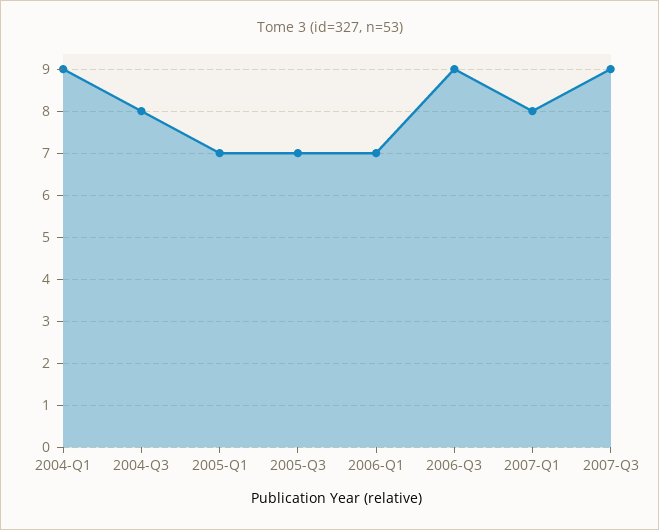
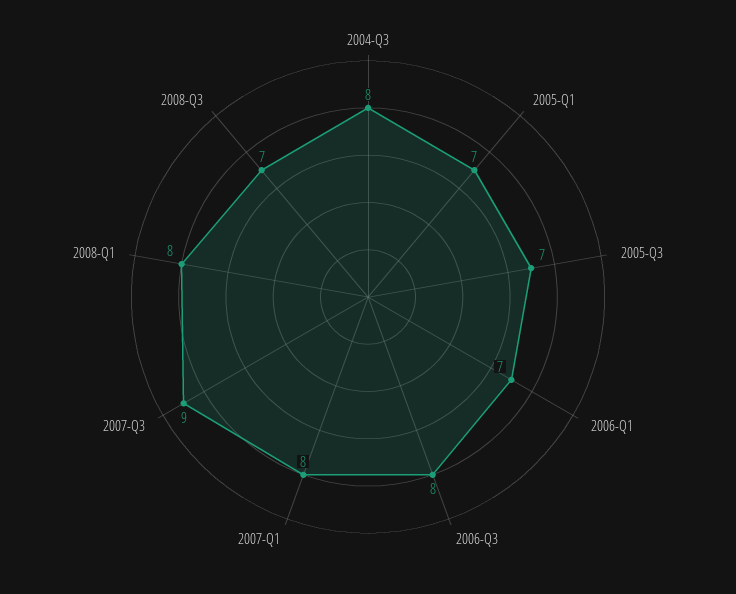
2004-Q1: 9 -> none
2006-Q3: 9 -> 8
2008-Q1: none -> 8
2008-Q3: none -> 7

